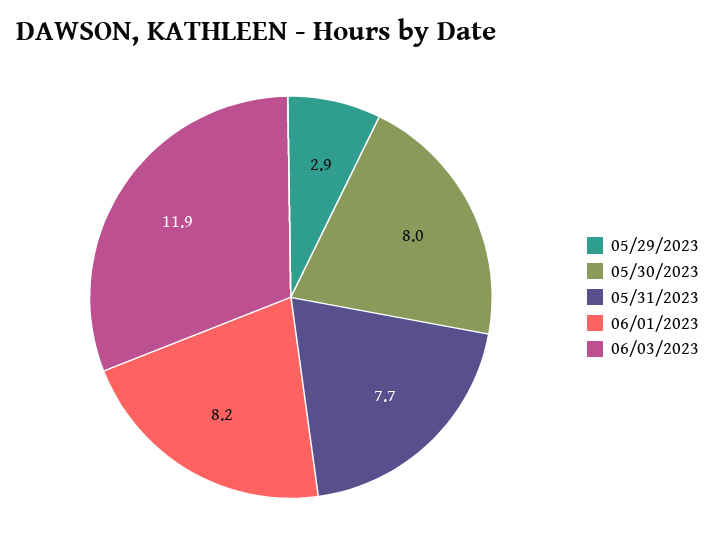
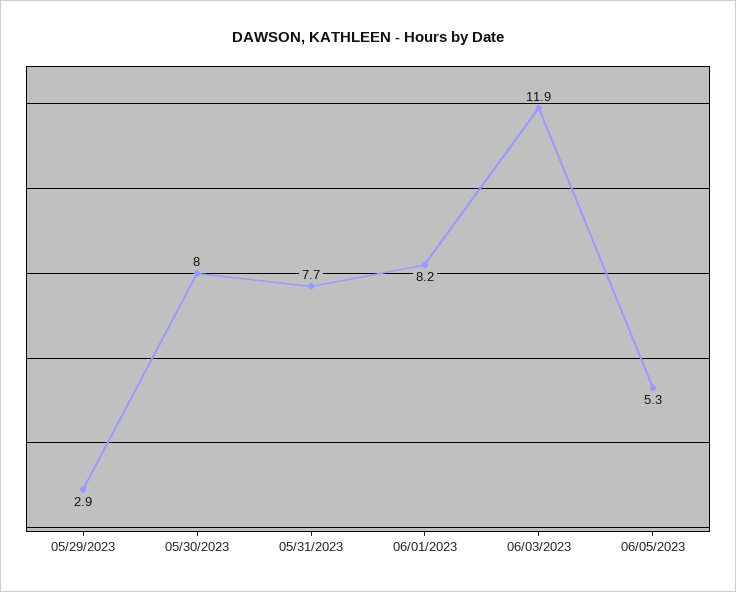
06/05/2023: none -> 5.3

